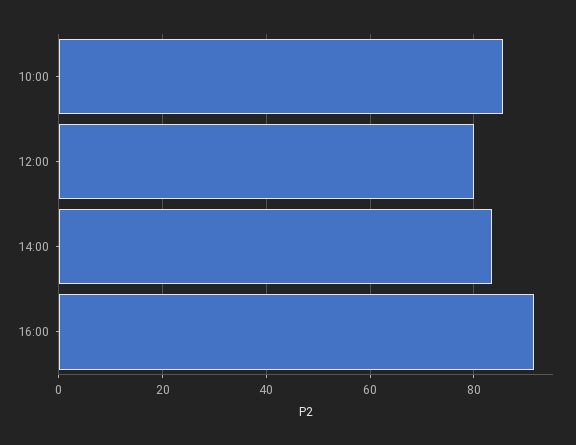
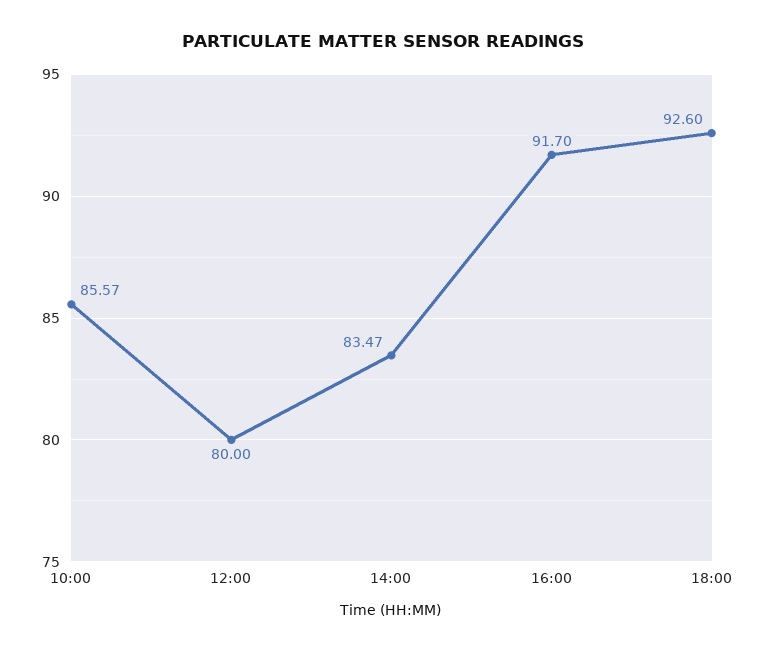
18:00: none -> 92.6

